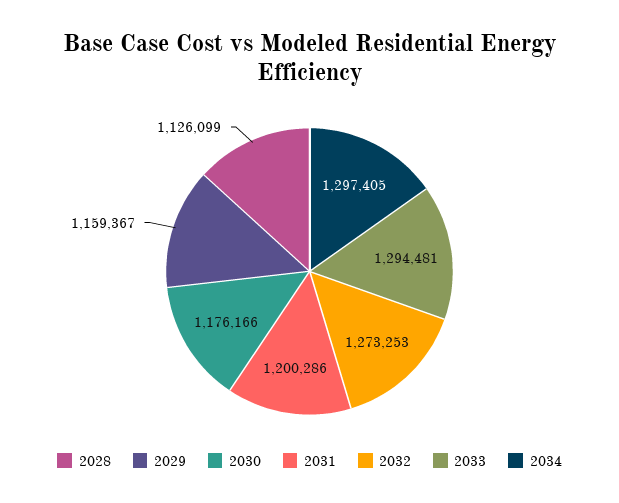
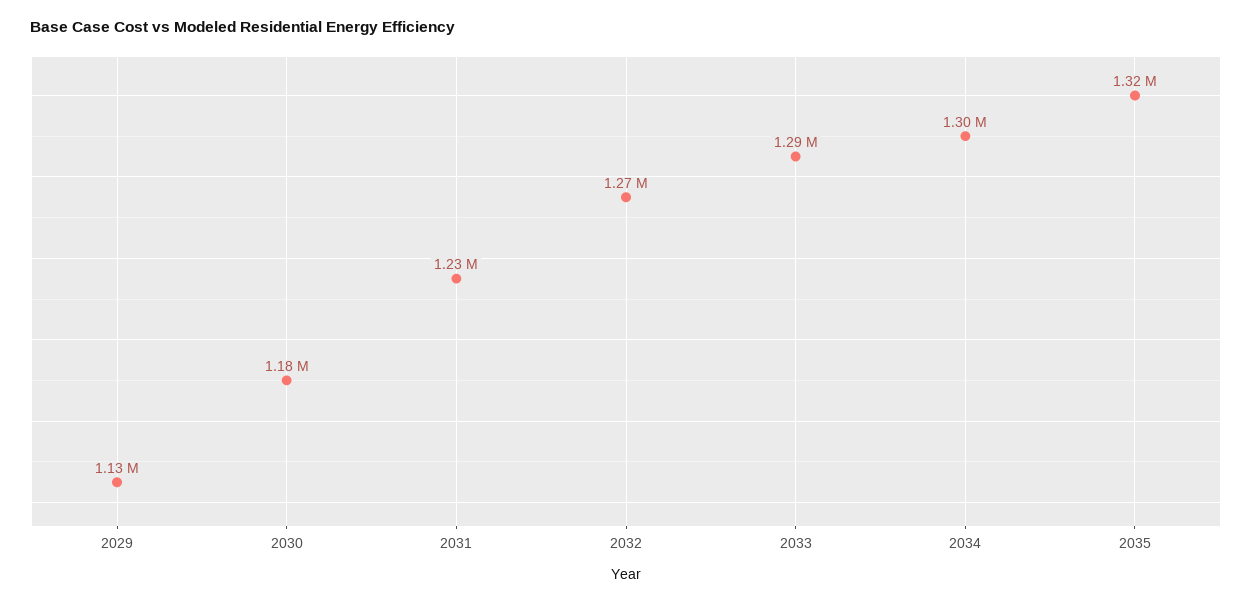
2028: 1126099 -> none
2029: 1159367 -> 1130000
2031: 1200286 -> 1230000
2035: none -> 1320000

